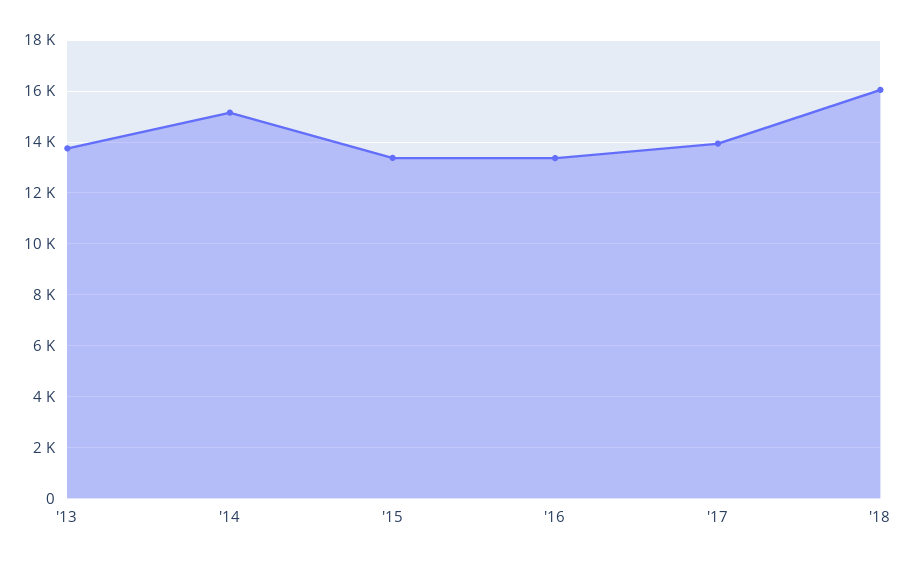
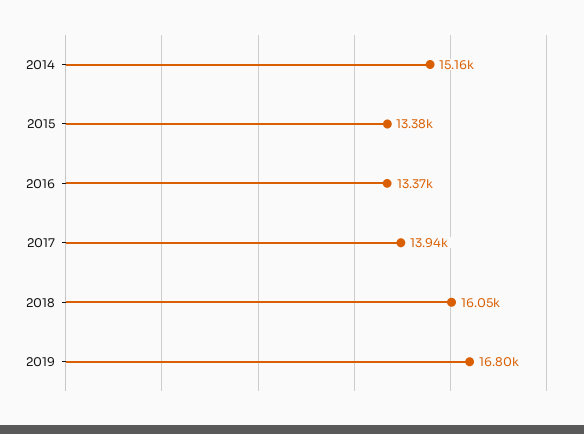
'13: 13750 -> none
2019: none -> 16800

